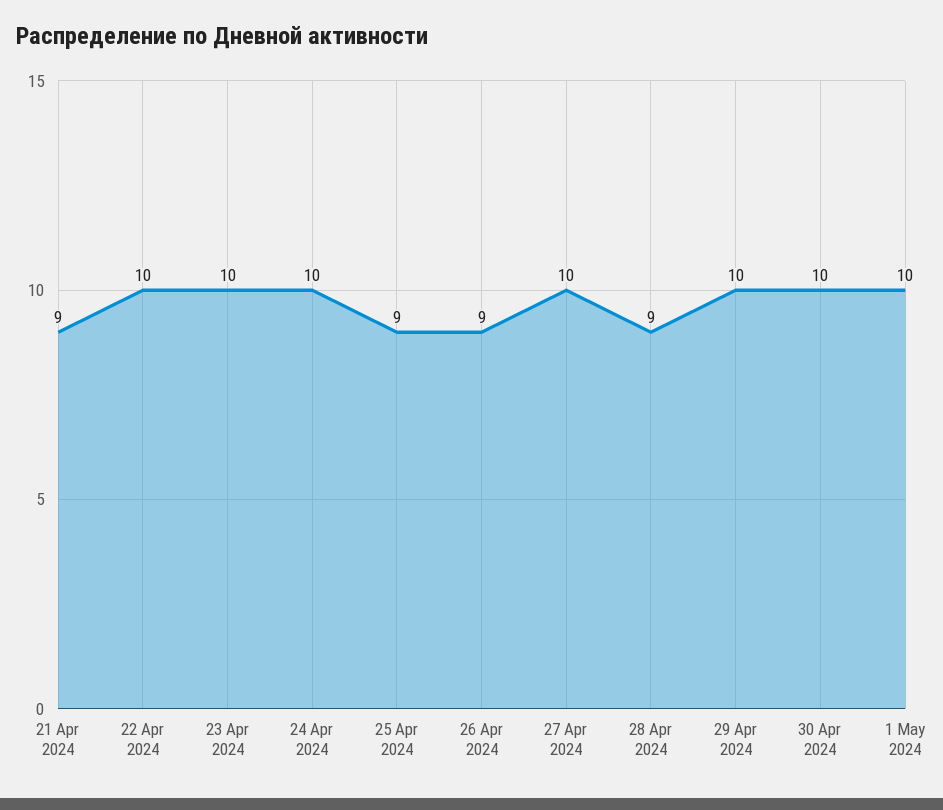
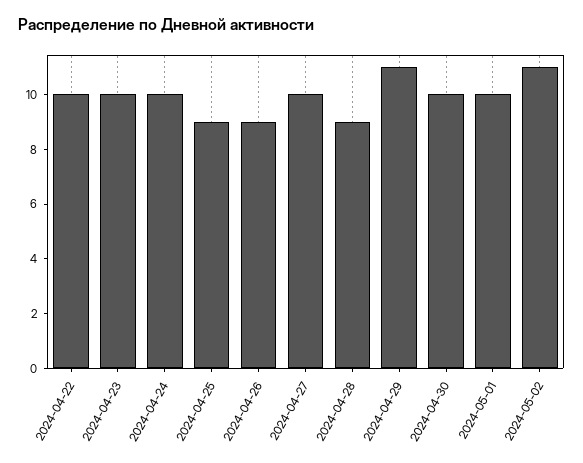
21 Apr 2024: 9 -> none
29 Apr 2024: 10 -> 11
2024-05-02: none -> 11

